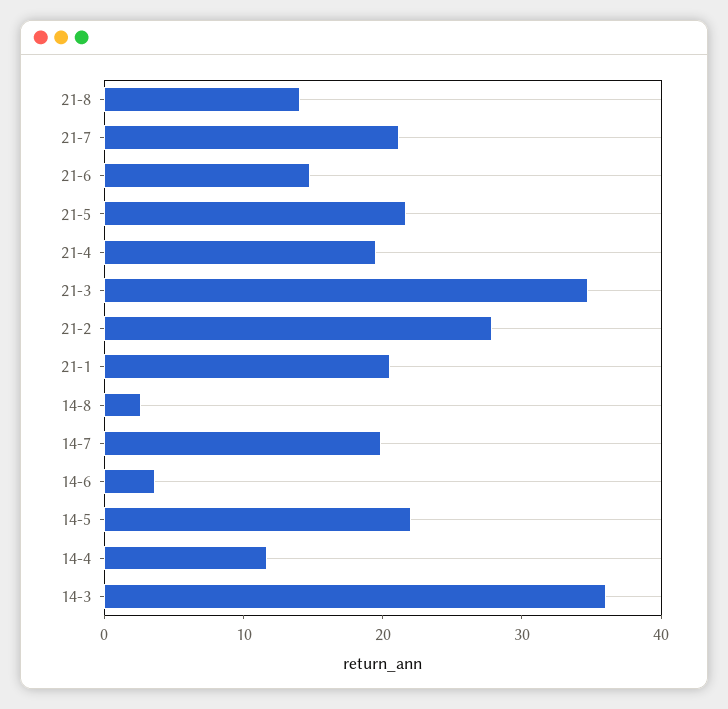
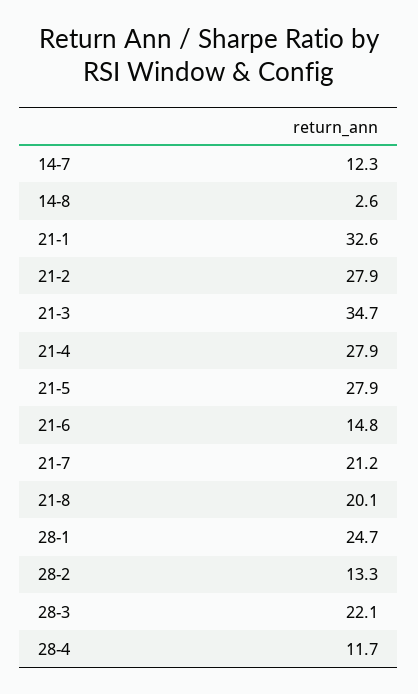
21-8: 14 -> 20.1
21-5: 22 -> 27.9
21-4: 20 -> 27.9
21-1: 20 -> 32.6
14-7: 20 -> 12.3
14-6: 4 -> none
14-5: 22 -> none
14-4: 12 -> none
14-3: 36 -> none
28-1: none -> 24.7
28-2: none -> 13.3
28-3: none -> 22.1
28-4: none -> 11.7

